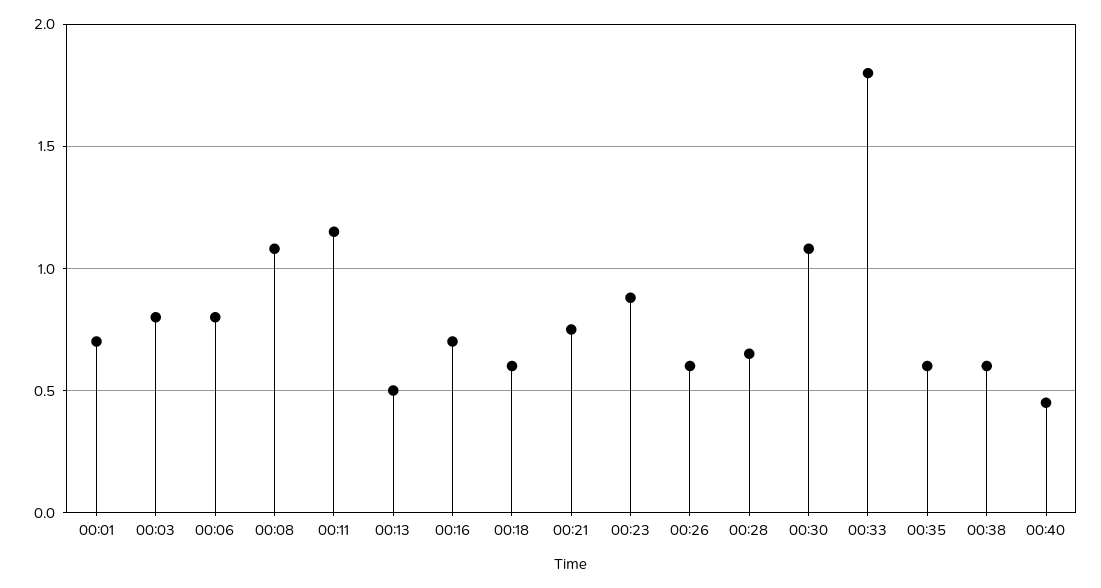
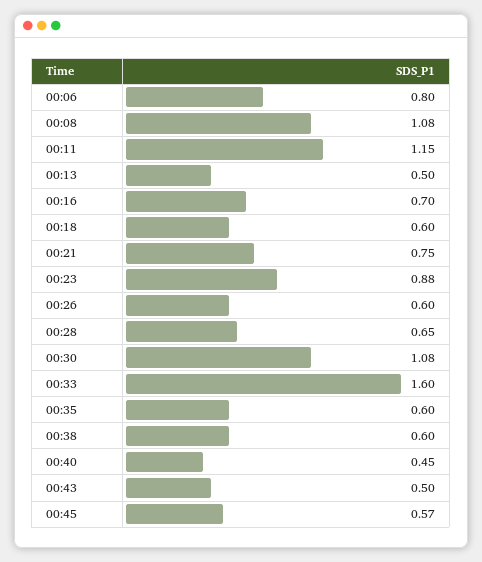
00:01: 0.7 -> none
00:03: 0.8 -> none
00:33: 1.8 -> 1.6
00:43: none -> 0.5
00:45: none -> 0.57

